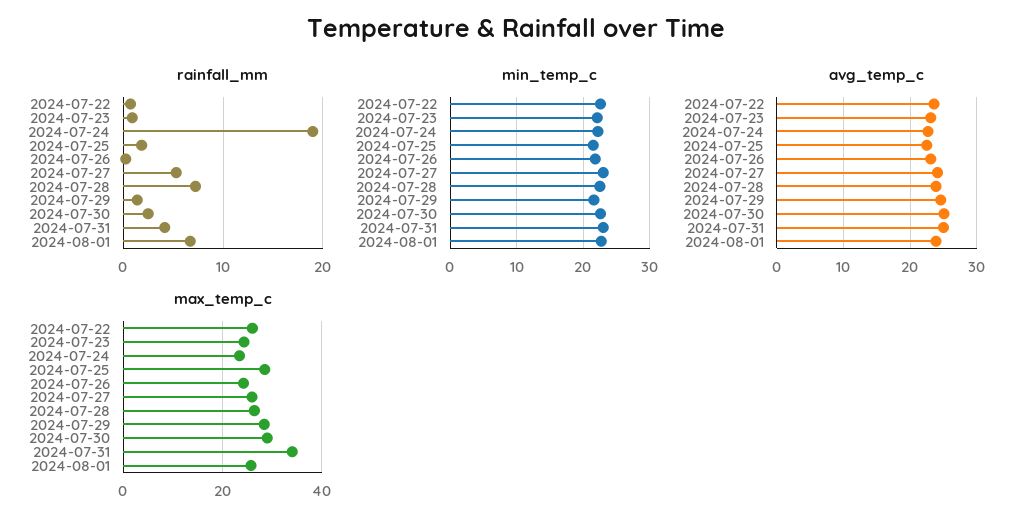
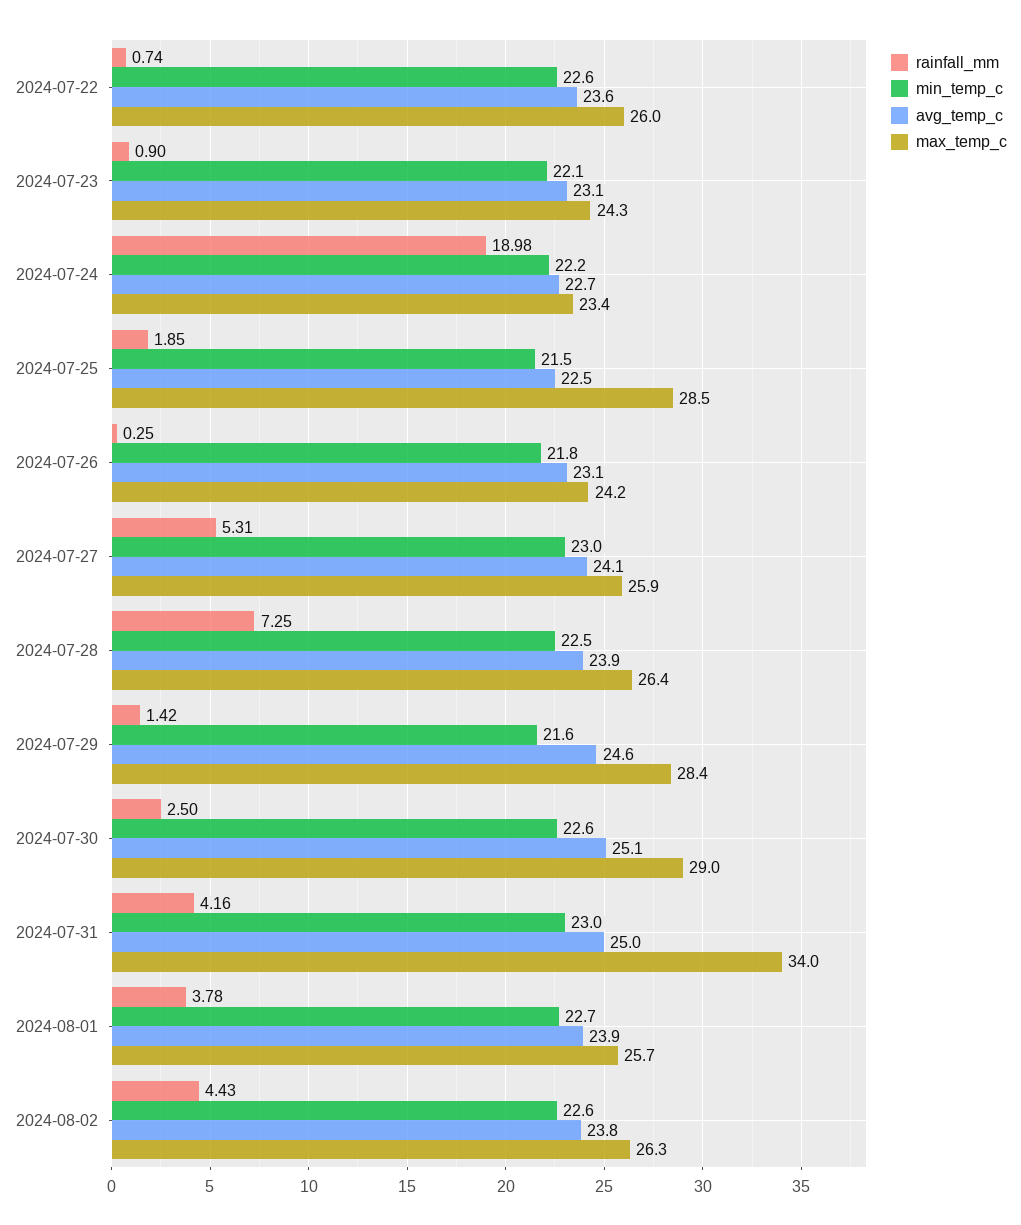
rainfall_mm, 2024-08-01: 7 -> 3.78
rainfall_mm, 2024-08-02: none -> 4.43
min_temp_c, 2024-08-02: none -> 22.6
avg_temp_c, 2024-08-02: none -> 23.8
max_temp_c, 2024-08-02: none -> 26.3

